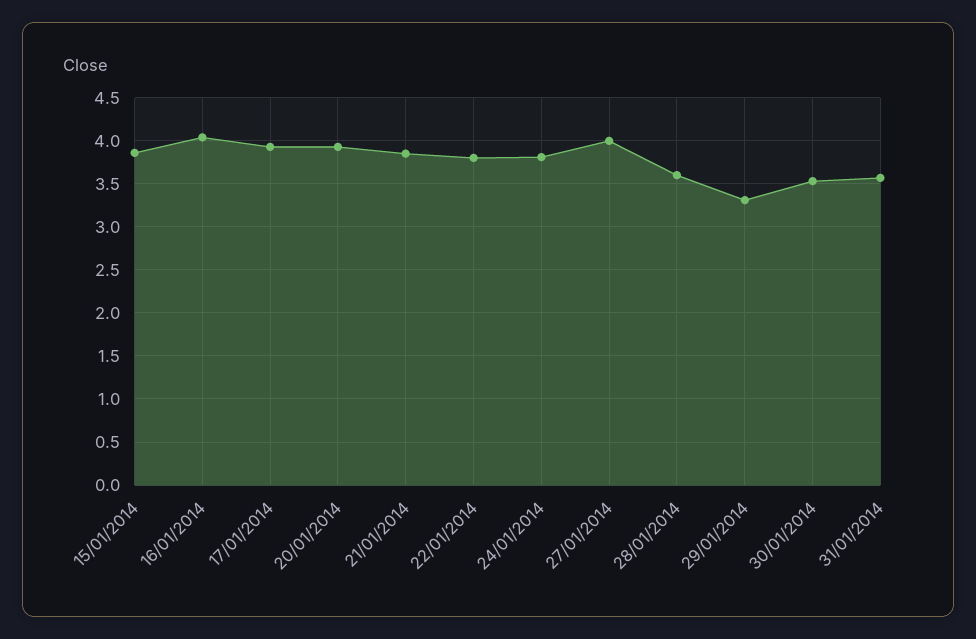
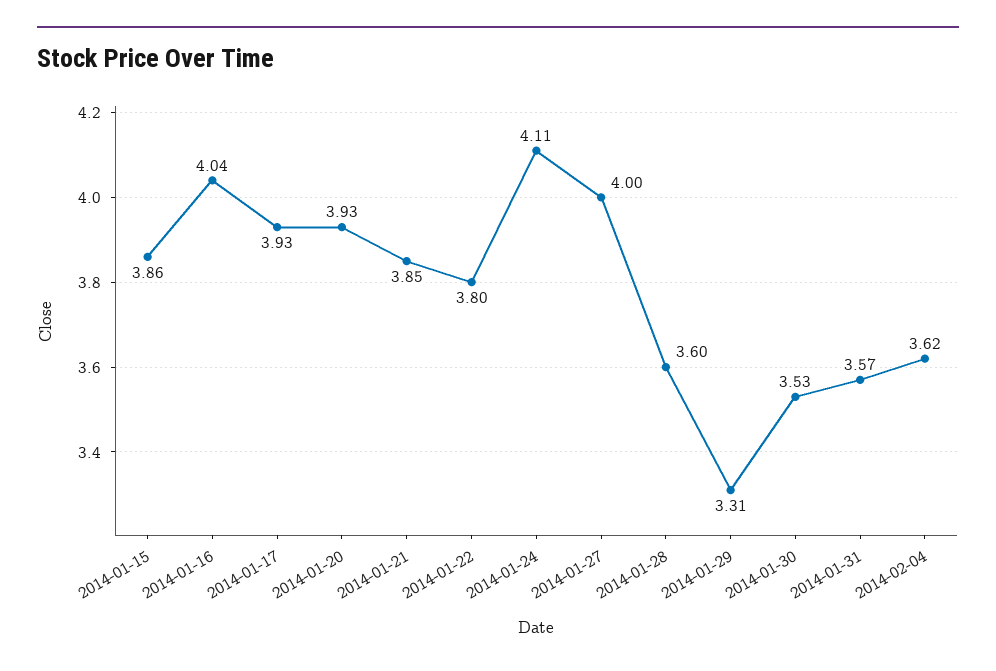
24/01/2014: 3.8 -> 4.11
2014-02-04: none -> 3.62

